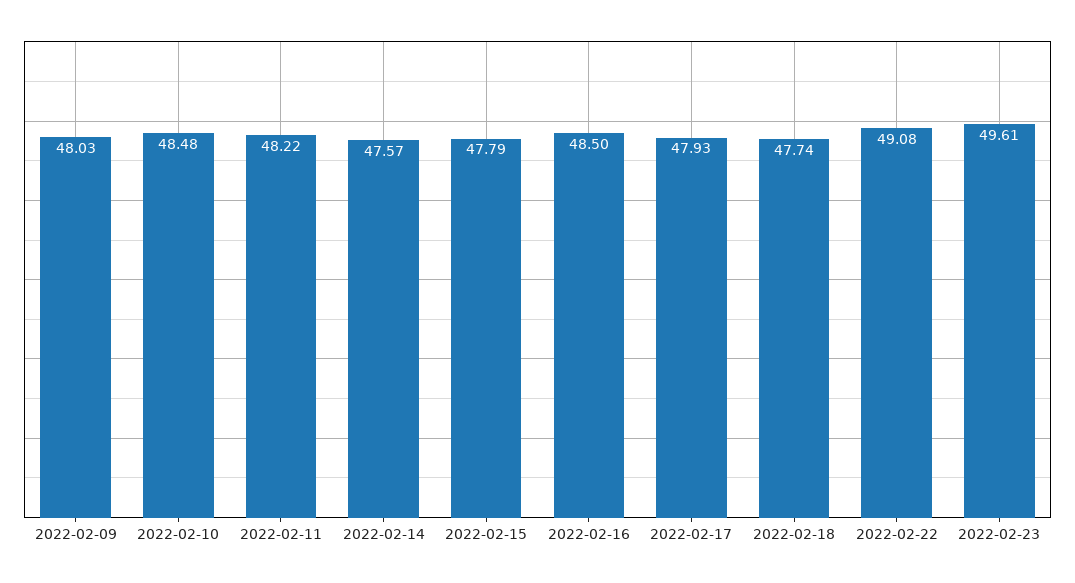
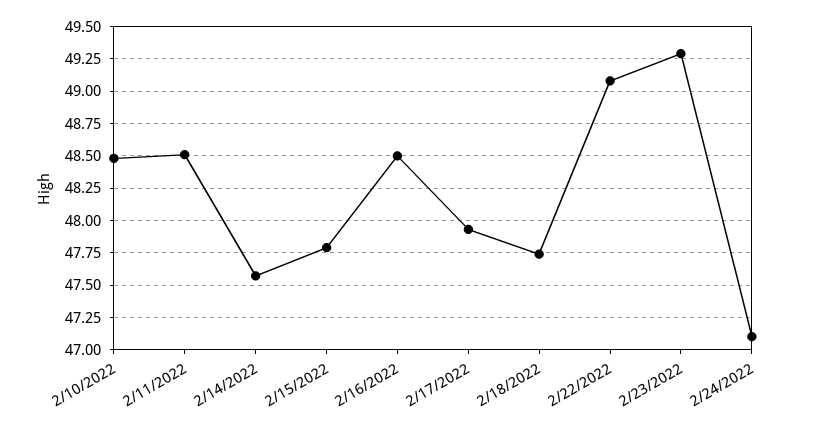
2022-02-09: 48.03 -> none
2022-02-11: 48.22 -> 48.5
2022-02-23: 49.61 -> 49.3
2/24/2022: none -> 47.1

